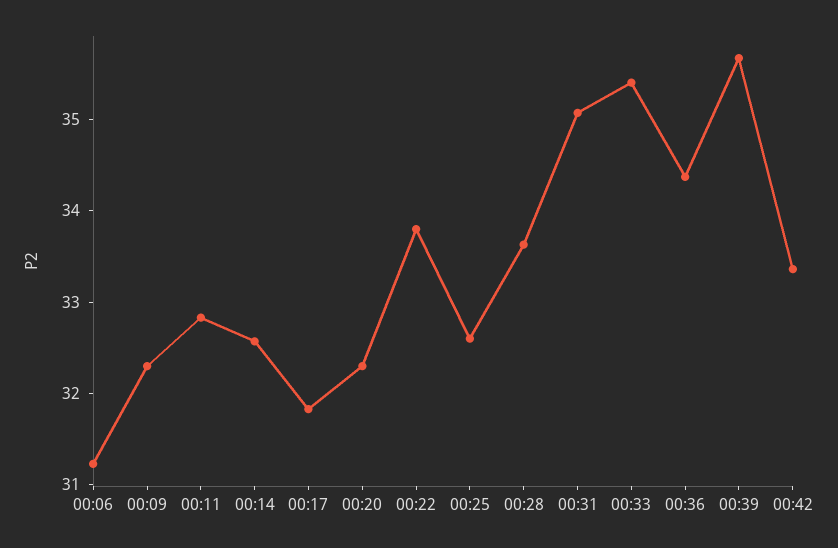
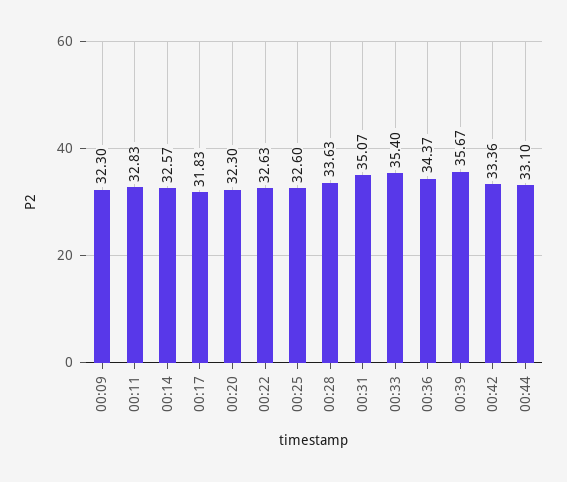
00:06: 31.2 -> none
00:22: 33.8 -> 32.63
00:44: none -> 33.1

